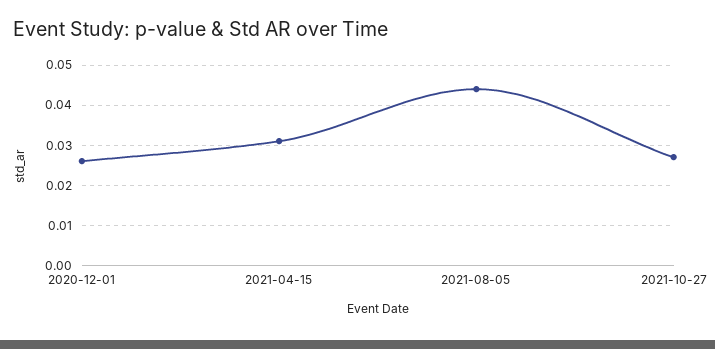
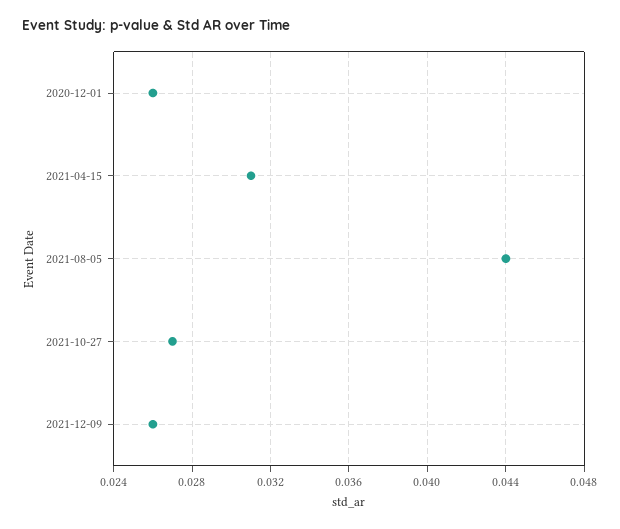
2021-12-09: none -> 0.026

